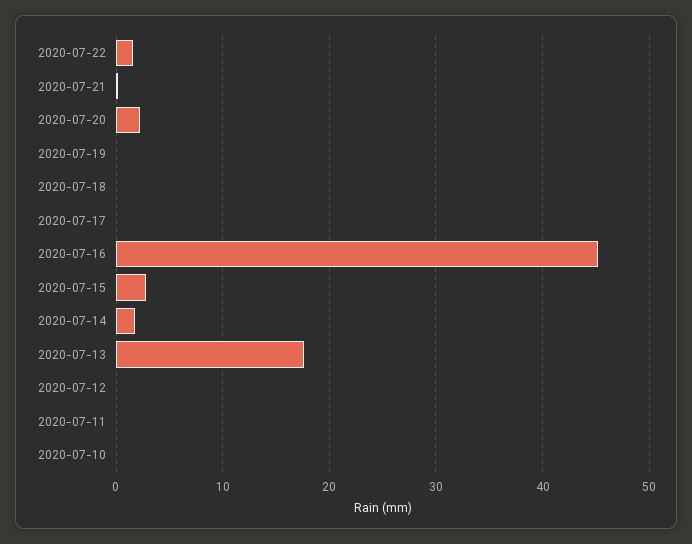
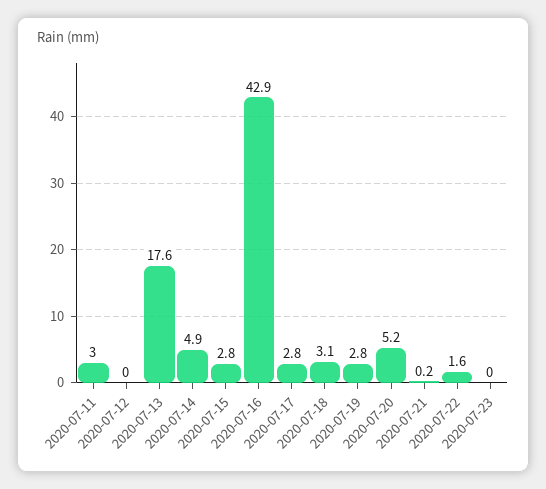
2020-07-20: 2 -> 5.2
2020-07-19: 0 -> 2.8
2020-07-18: 0 -> 3.1
2020-07-17: 0 -> 2.8
2020-07-16: 45 -> 42.9
2020-07-14: 2 -> 4.9
2020-07-11: 0 -> 3
2020-07-10: 0 -> none
2020-07-23: none -> 0

